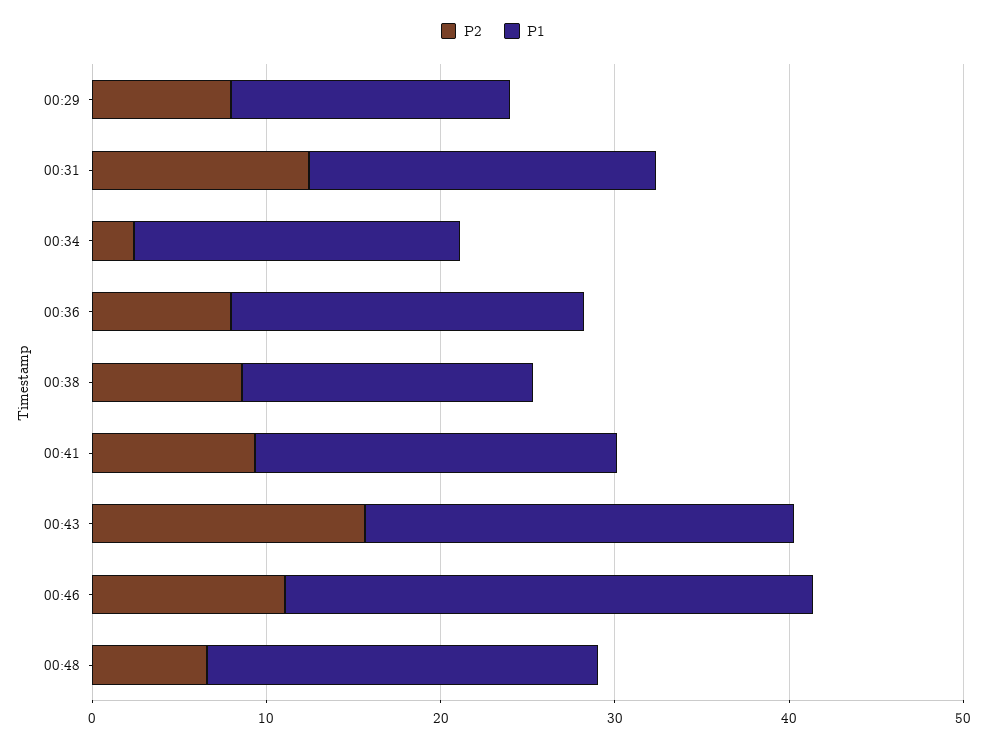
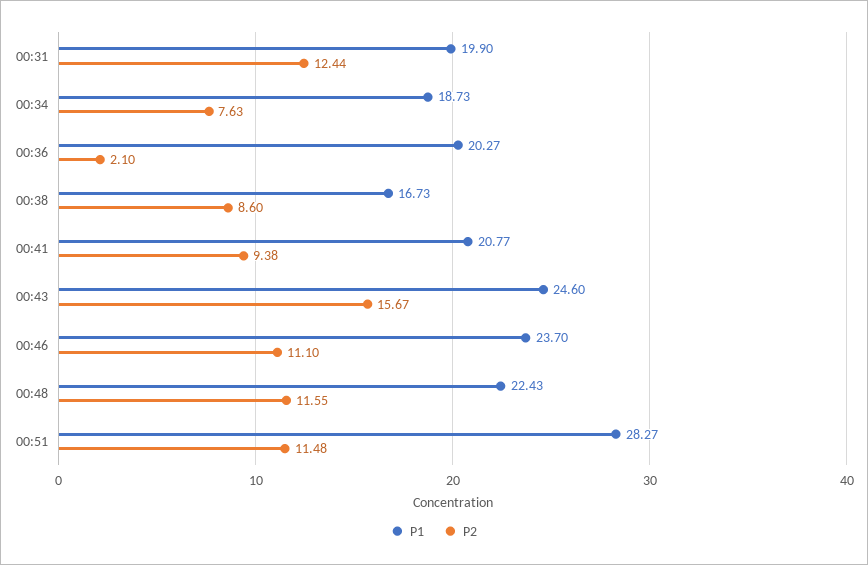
P2, 00:29: 8 -> none
P1, 00:29: 16 -> none
P2, 00:34: 2 -> 7.63
P2, 00:36: 8 -> 2.1
P1, 00:46: 30 -> 23.7
P2, 00:48: 6 -> 11.55
P1, 00:51: none -> 28.27
P2, 00:51: none -> 11.48

